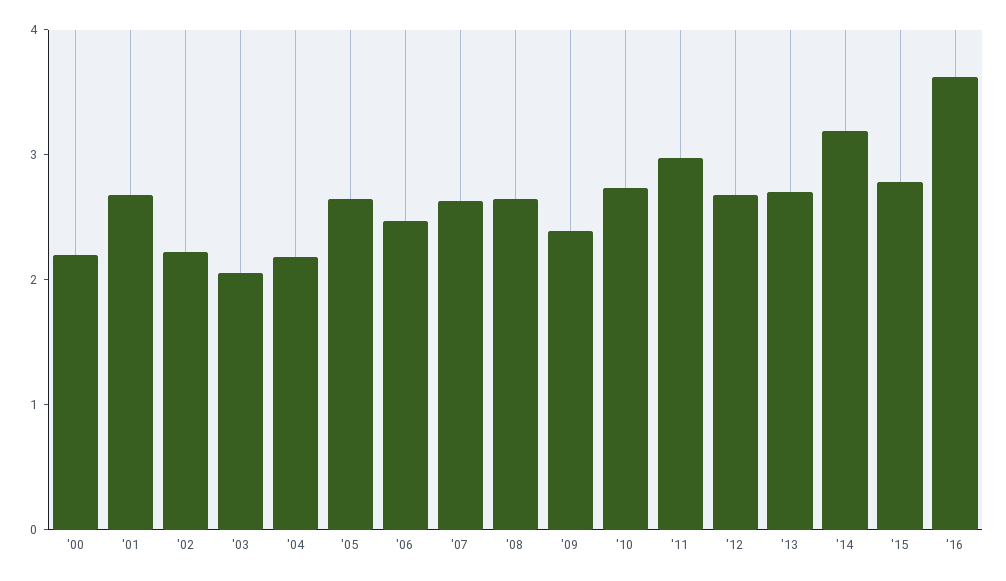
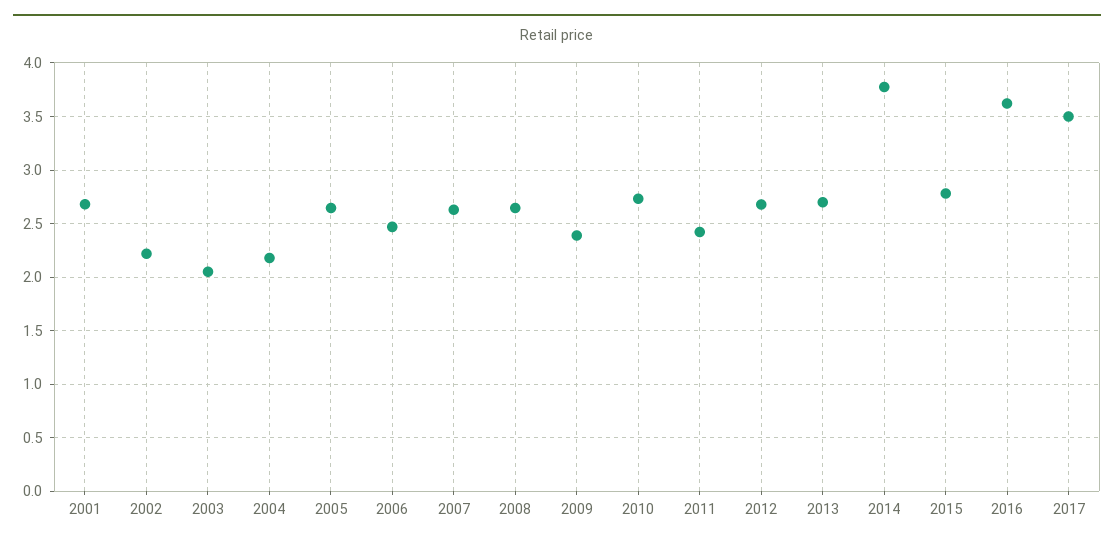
'00: 2.2 -> none
'11: 3 -> 2.4
'14: 3.2 -> 3.8
2017: none -> 3.5

